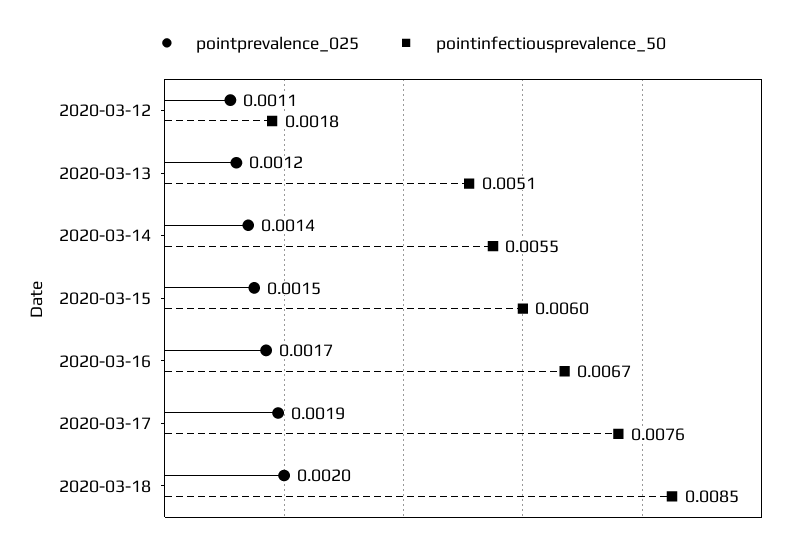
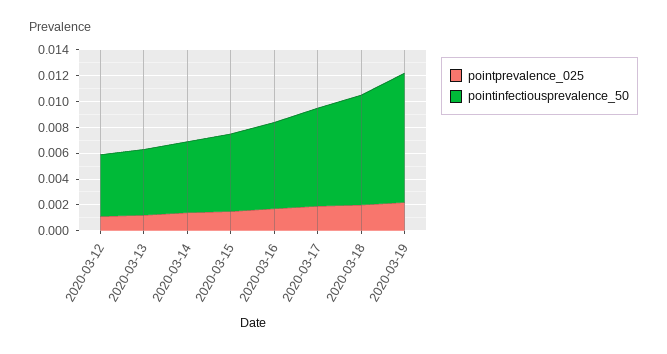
pointinfectiousprevalence_50, 2020-03-12: 0.0018 -> 0.005
pointprevalence_025, 2020-03-19: none -> 0.002
pointinfectiousprevalence_50, 2020-03-19: none -> 0.01

